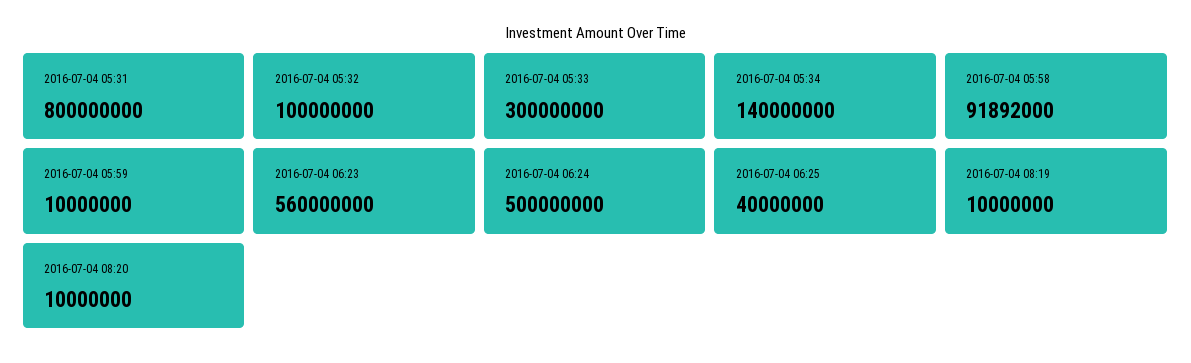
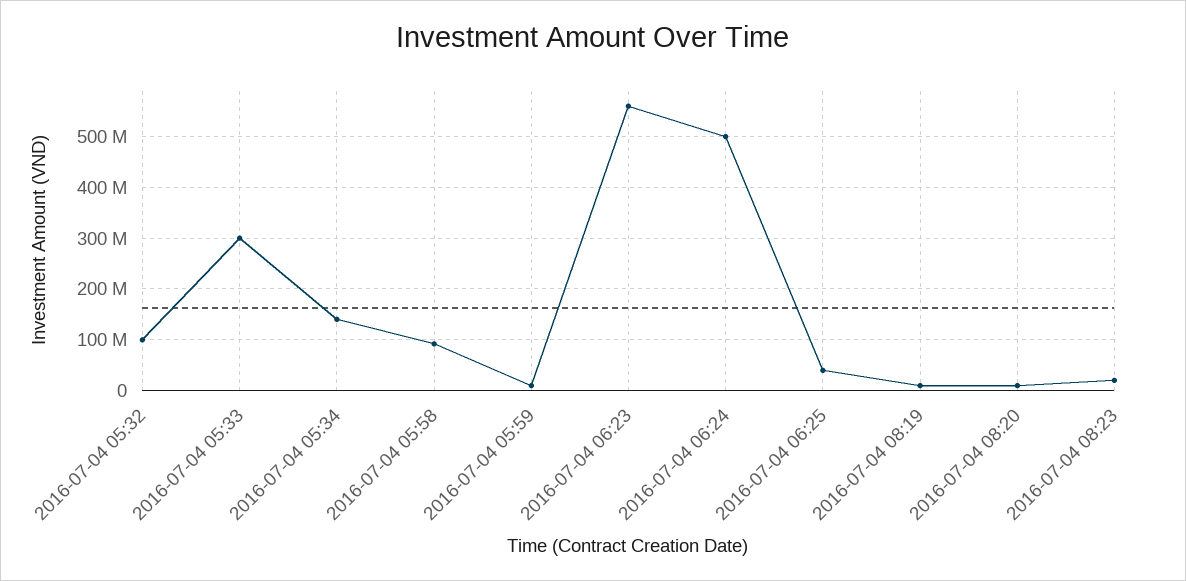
2016-07-04 05:31: 800000000 -> none
2016-07-04 08:23: none -> 20000000

